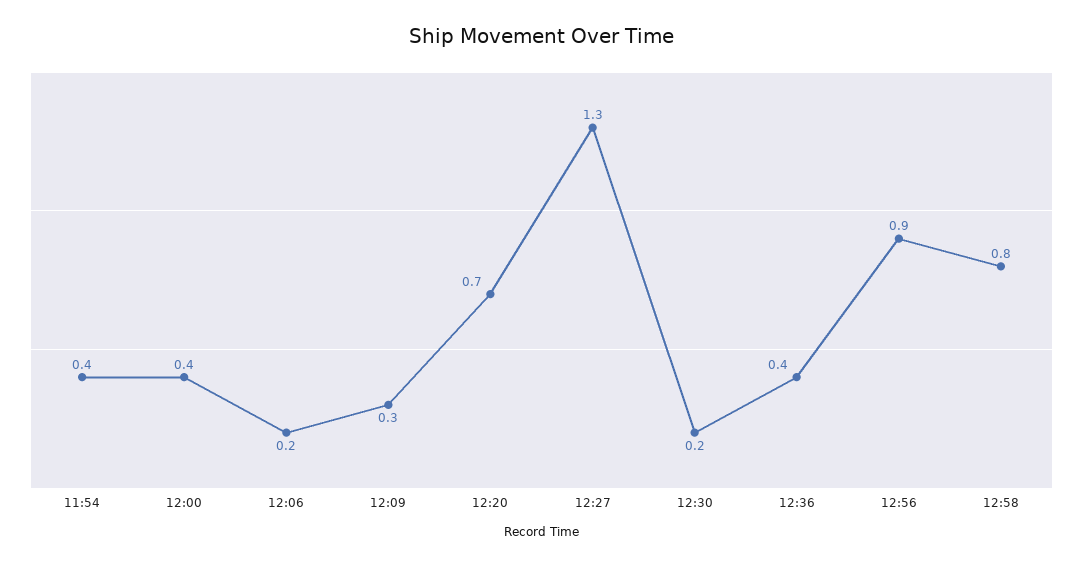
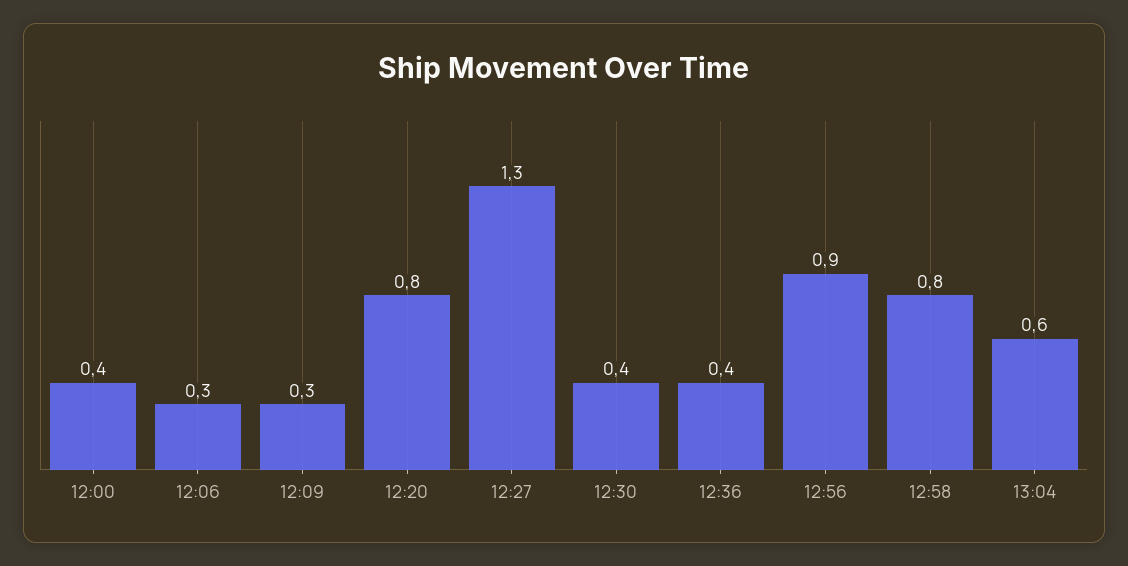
11:54: 0.4 -> none
12:06: 0.2 -> 0.3
12:20: 0.7 -> 0.8
12:30: 0.2 -> 0.4
13:04: none -> 0.6

